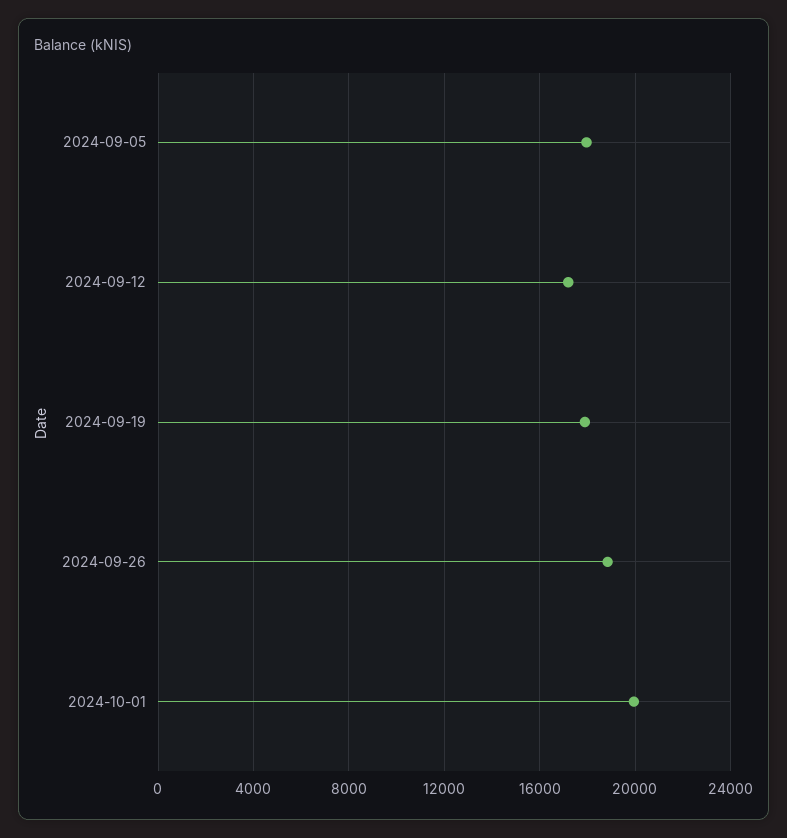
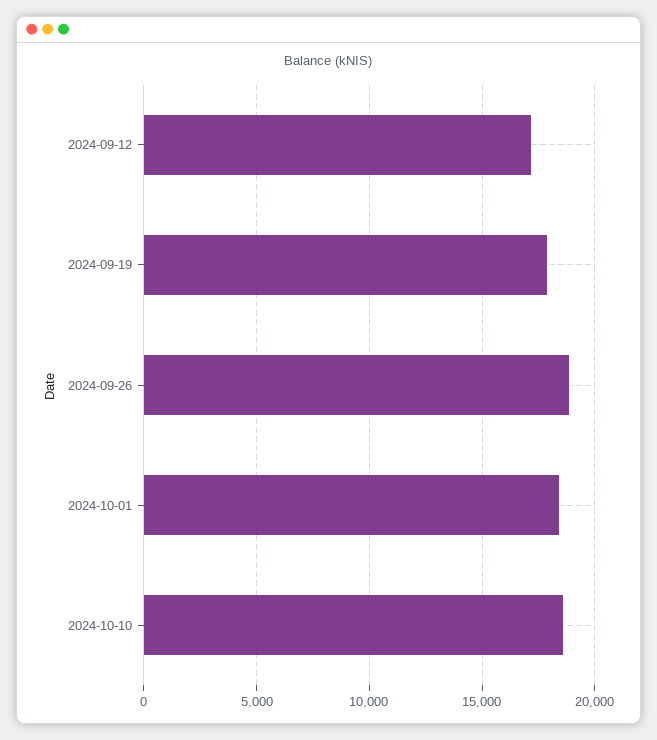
2024-09-05: 18000 -> none
2024-10-01: 20000 -> 18500
2024-10-10: none -> 18500

